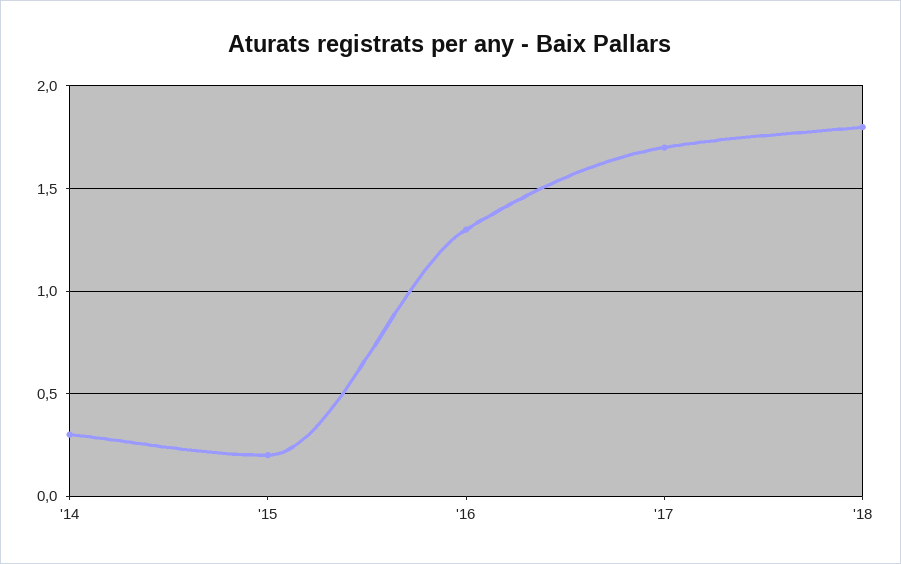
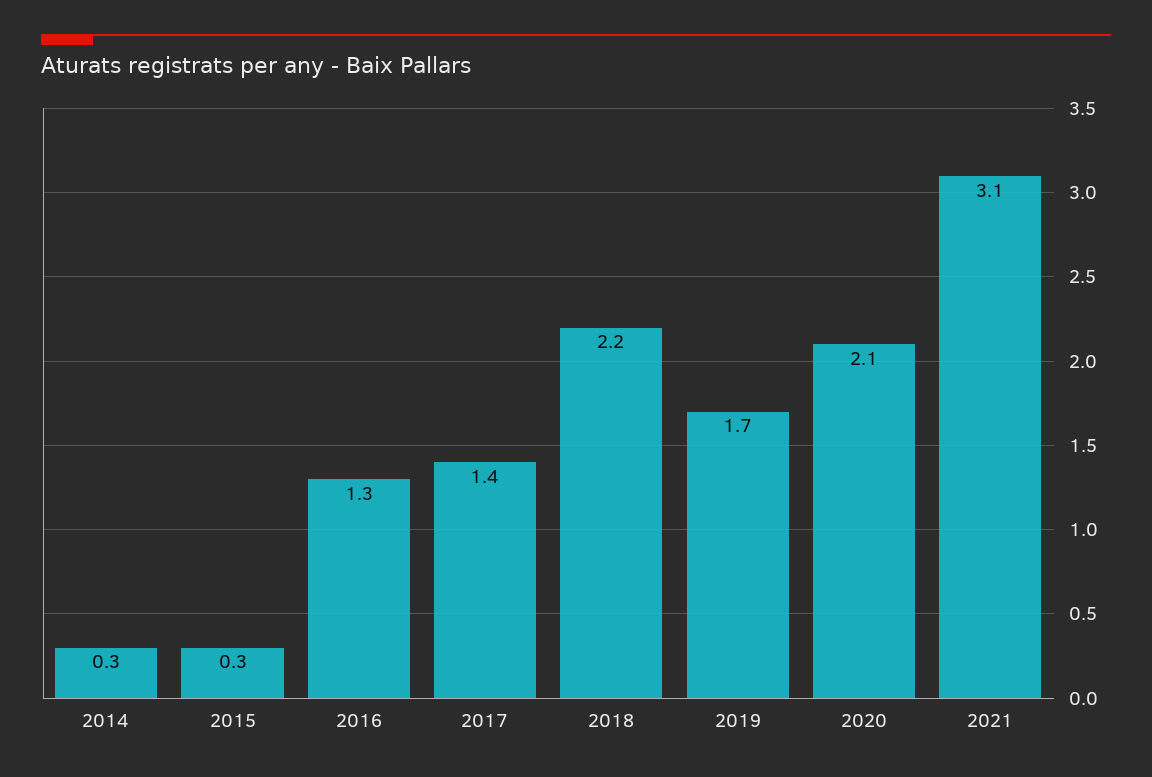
'15: 0.2 -> 0.3
'17: 1.7 -> 1.4
'18: 1.8 -> 2.2
2019: none -> 1.7
2020: none -> 2.1
2021: none -> 3.1

